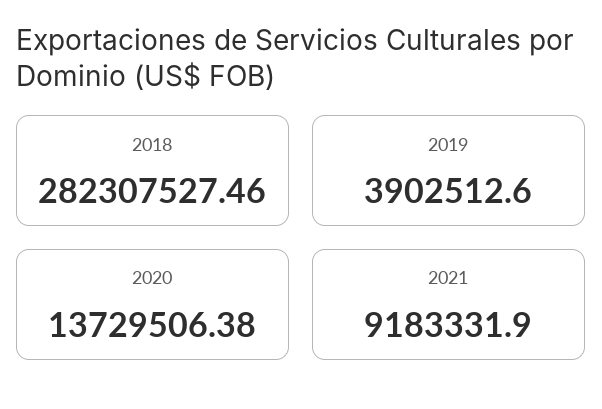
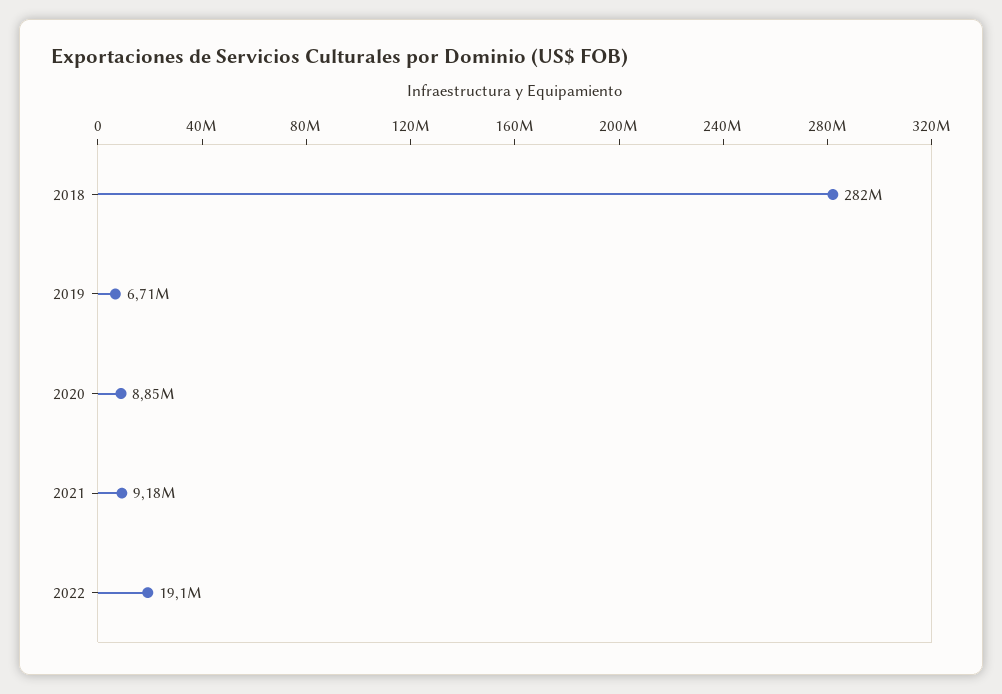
2019: 3902512.6 -> 6710000
2020: 13729506.38 -> 8850000
2022: none -> 19100000

